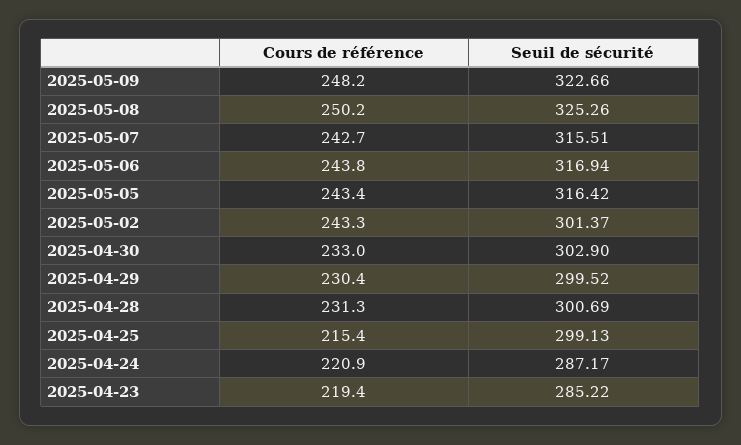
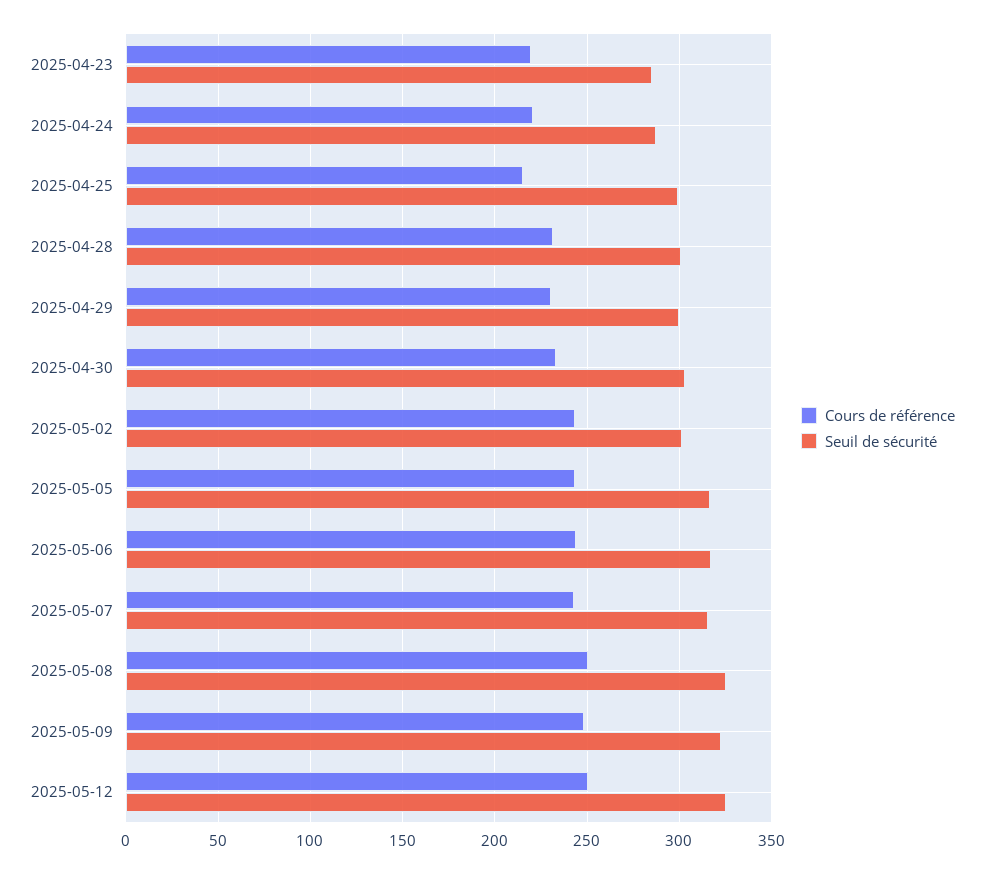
Cours de référence, 2025-05-12: none -> 250
Seuil de sécurité, 2025-05-12: none -> 325

